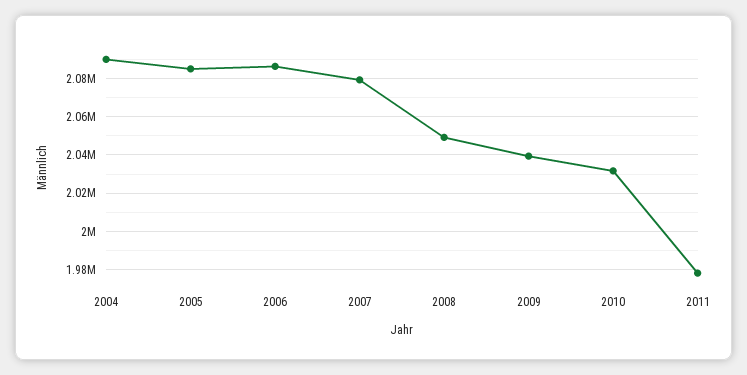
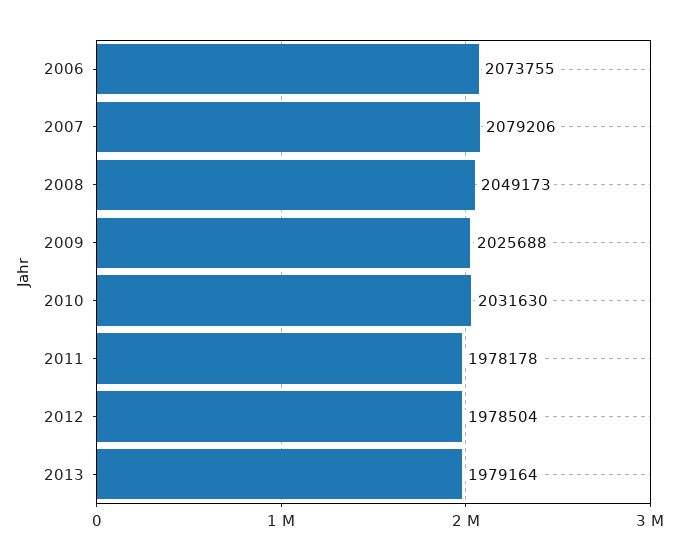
2004: 2090000 -> none
2005: 2085000 -> none
2006: 2085000 -> 2073755
2009: 2040000 -> 2025688
2012: none -> 1978504
2013: none -> 1979164

